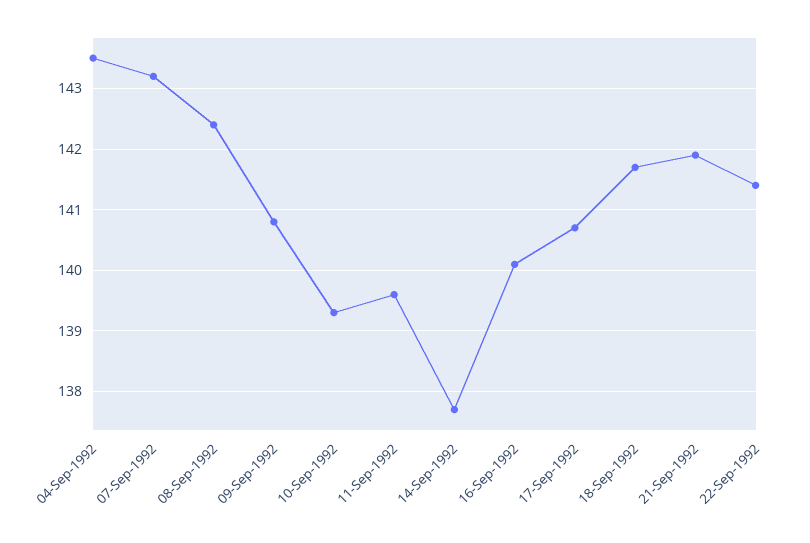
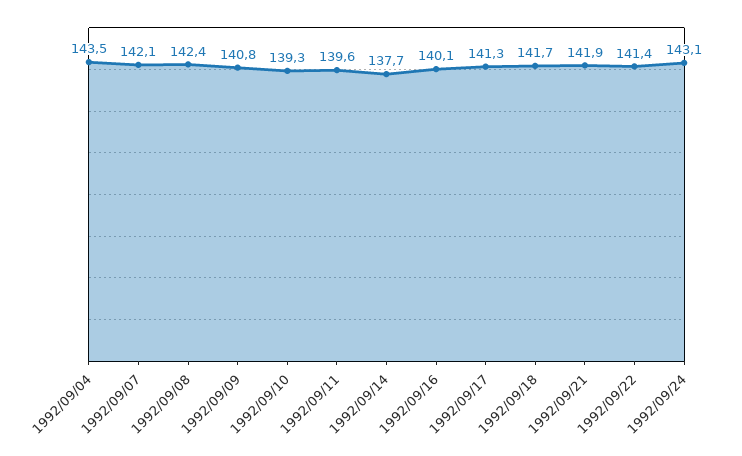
07-Sep-1992: 143.2 -> 142.1
17-Sep-1992: 140.7 -> 141.3
1992/09/24: none -> 143.1

